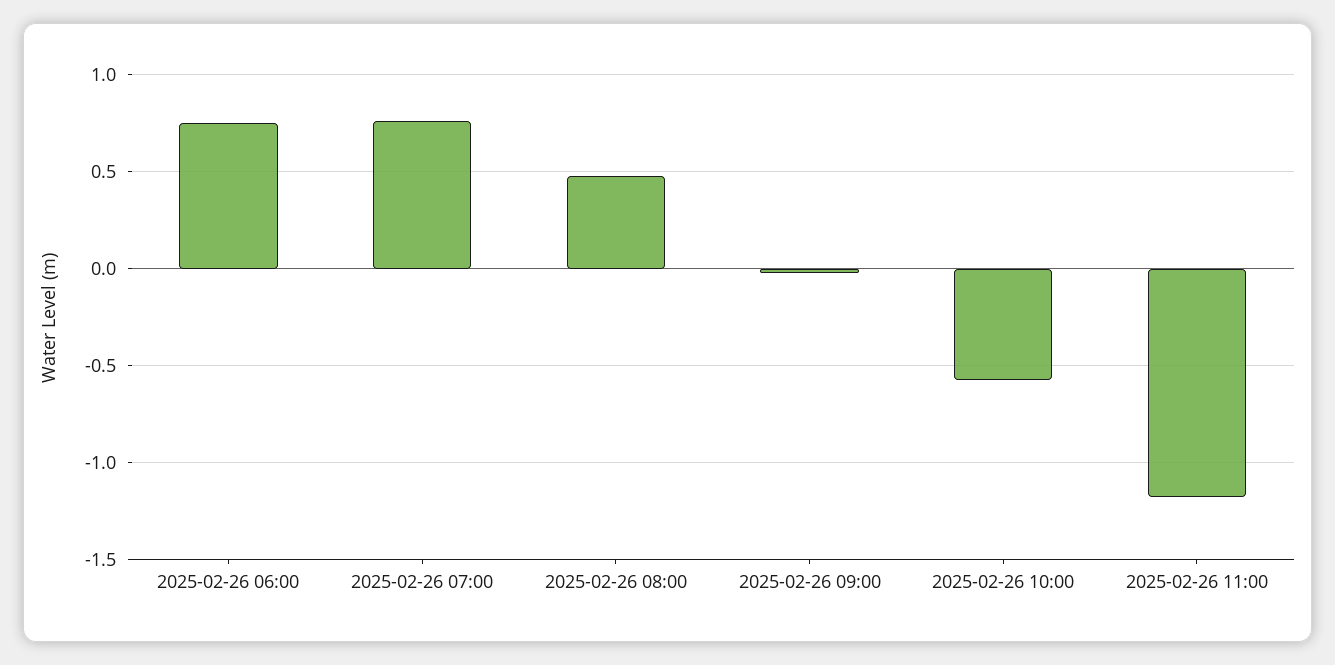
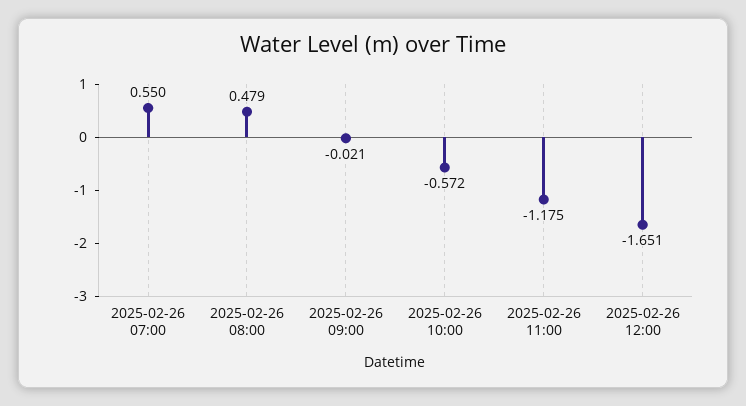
2025-02-26 06:00: 0.75 -> none
2025-02-26 07:00: 0.75 -> 0.55
2025-02-26 12:00: none -> -1.651

